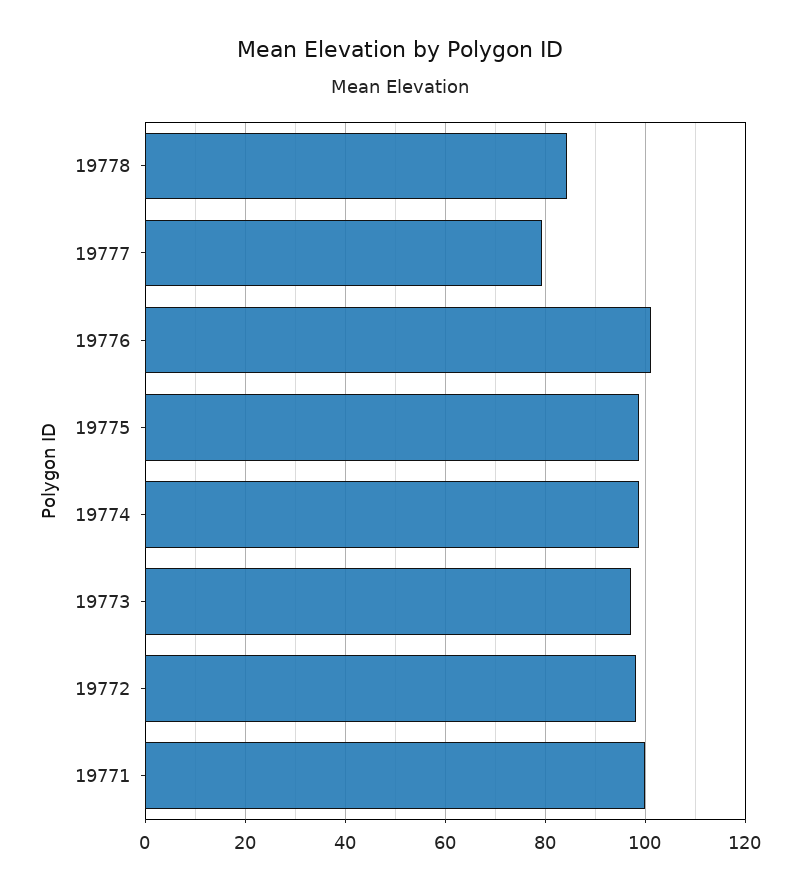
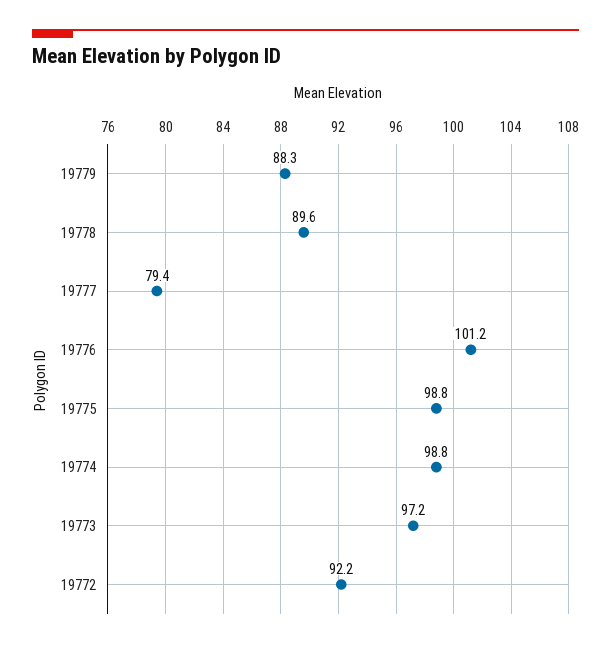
19778: 84 -> 89.6
19772: 98 -> 92.2
19771: 100 -> none
19779: none -> 88.3

